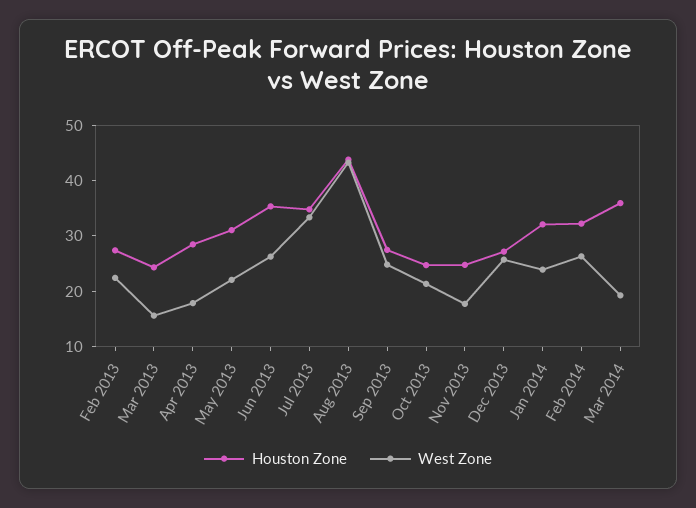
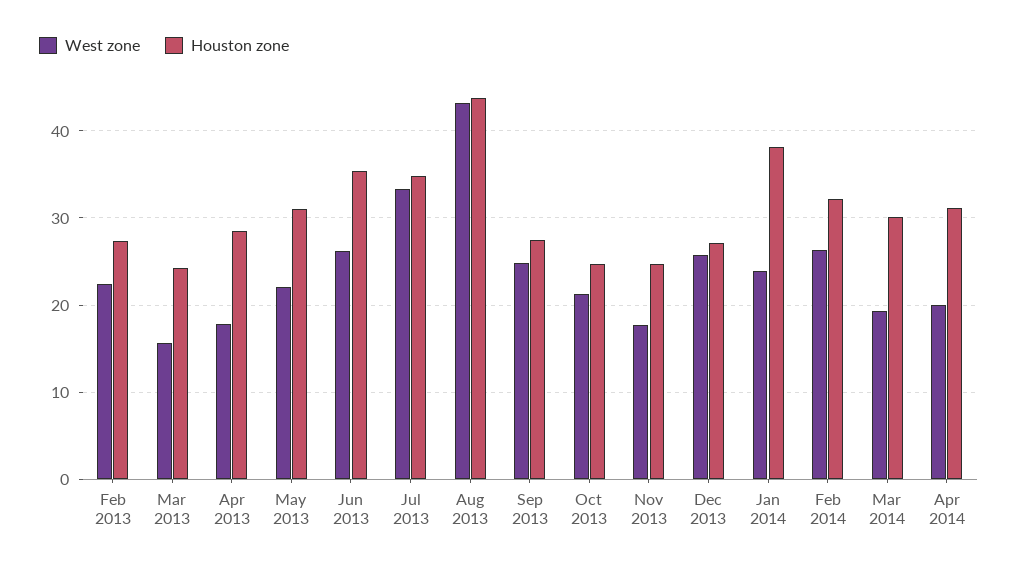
Houston Zone, Jan 2014: 32 -> 38
Houston Zone, Mar 2014: 36 -> 30
West Zone, Apr 2014: none -> 20
Houston Zone, Apr 2014: none -> 31

